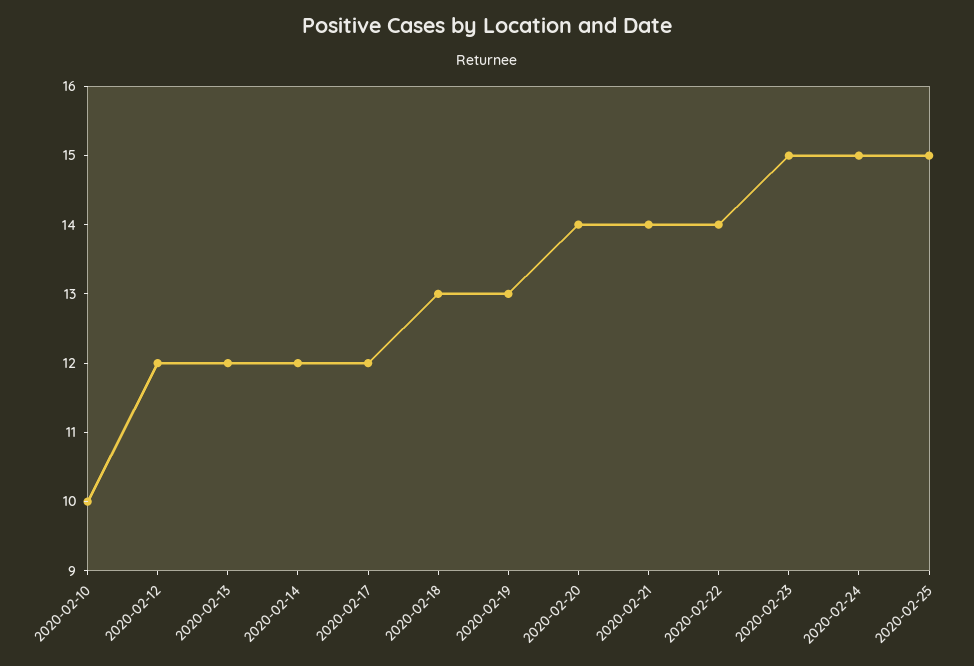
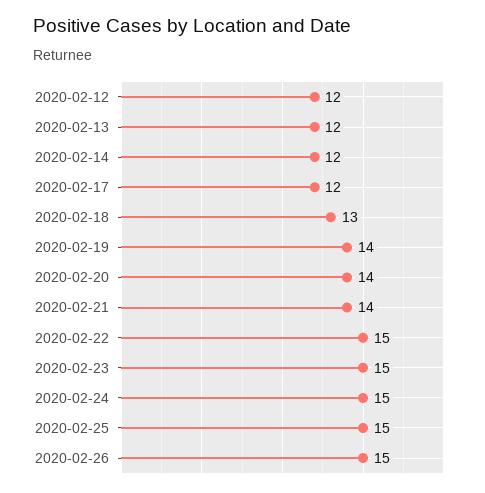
2020-02-10: 10 -> none
2020-02-19: 13 -> 14
2020-02-22: 14 -> 15
2020-02-26: none -> 15

